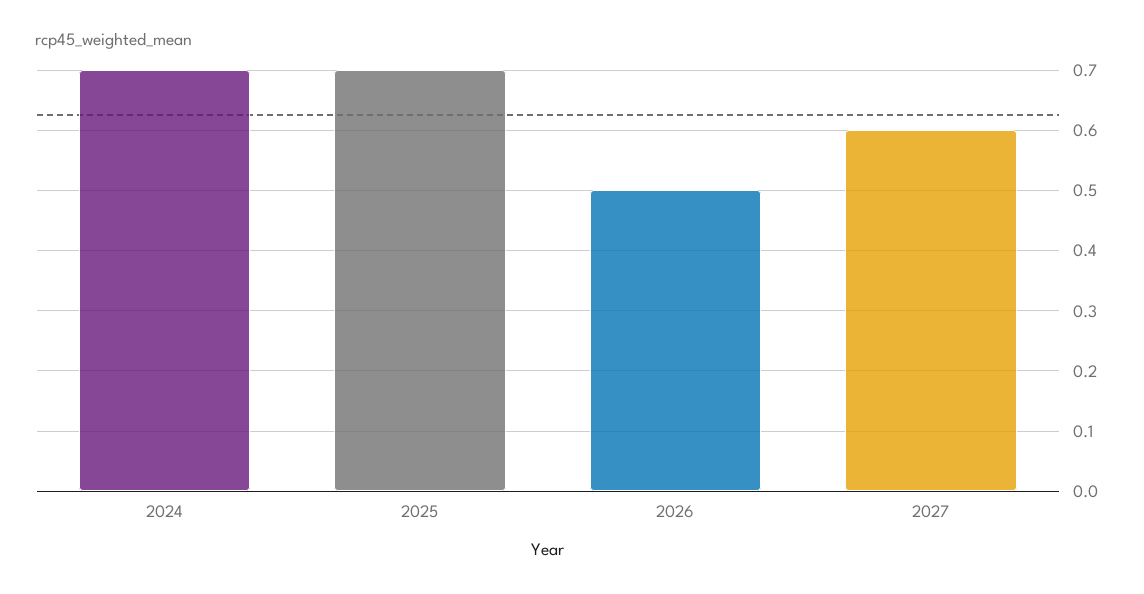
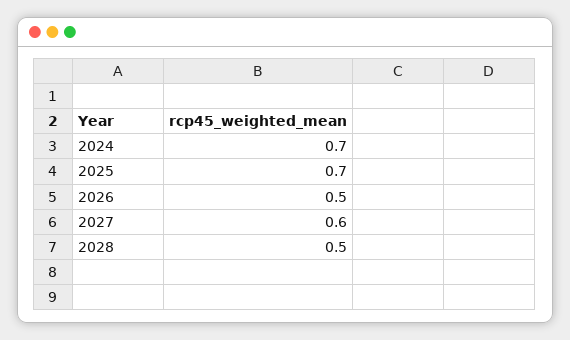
2028: none -> 0.5

